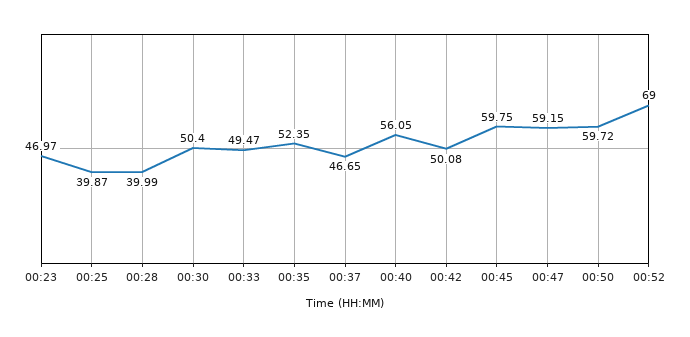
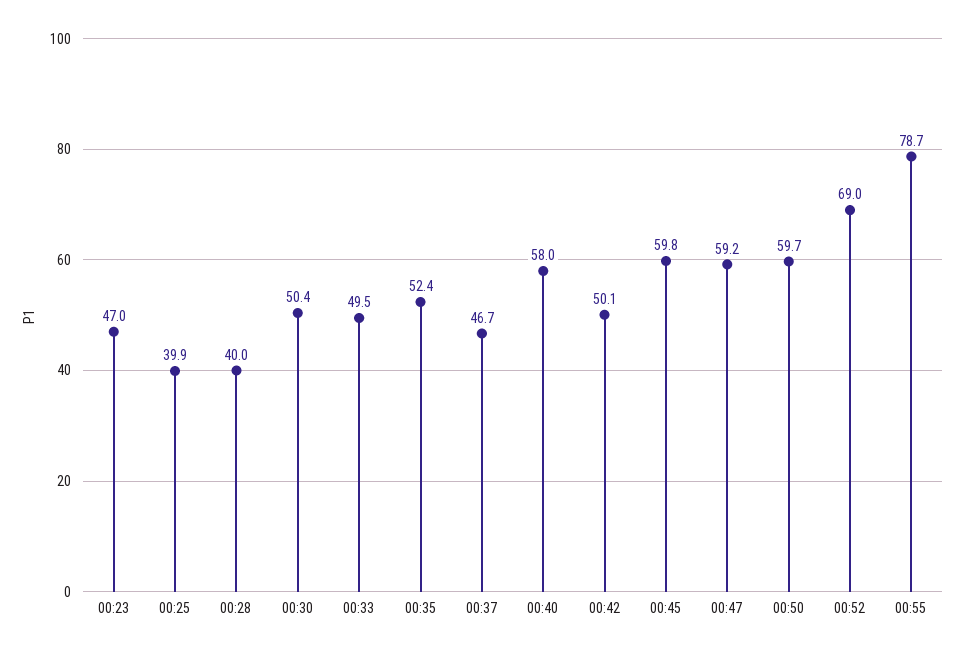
00:40: 56.05 -> 58
00:55: none -> 78.7

